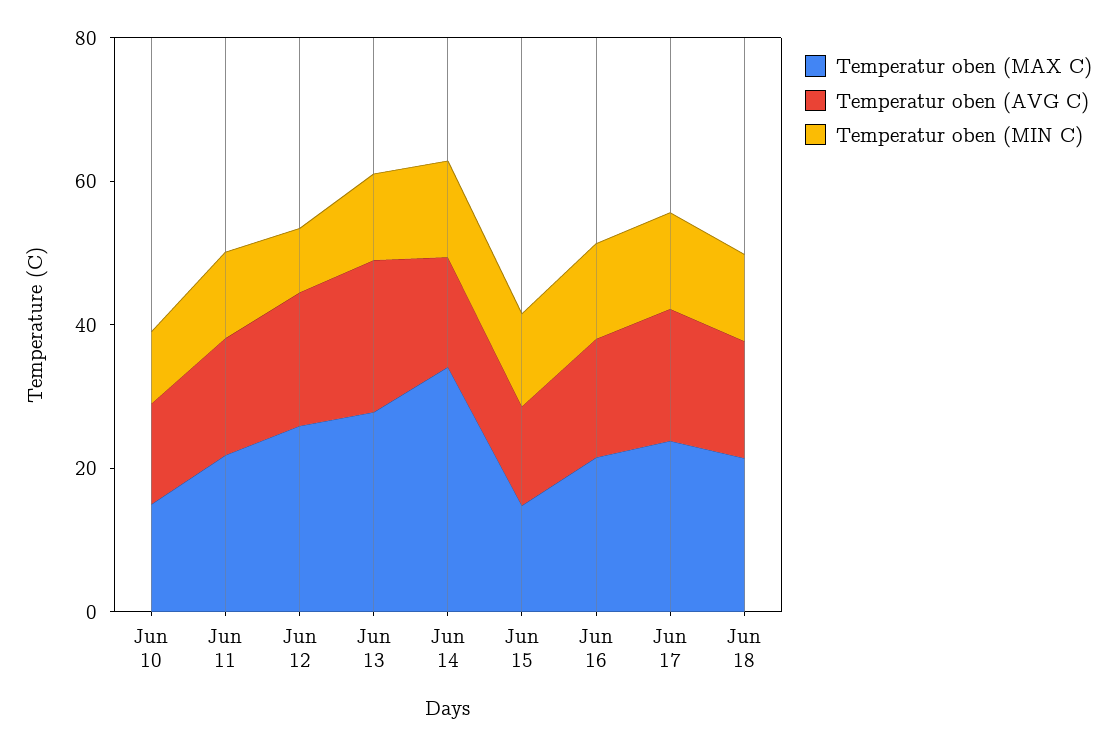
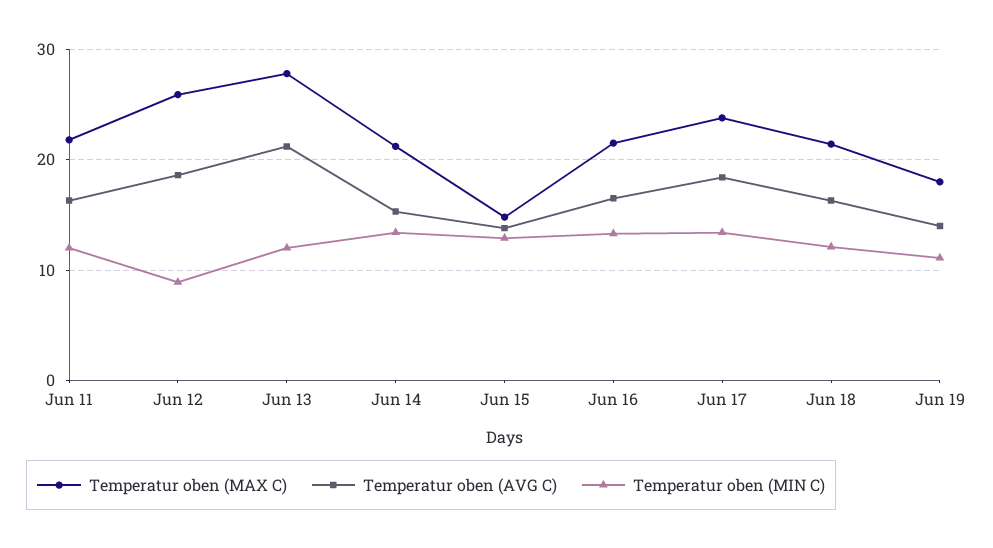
Temperatur oben (MAX C), Jun 10: 15 -> none
Temperatur oben (AVG C), Jun 10: 15 -> none
Temperatur oben (MIN C), Jun 10: 10 -> none
Temperatur oben (MAX C), Jun 14: 35 -> 21
Temperatur oben (MAX C), Jun 19: none -> 18
Temperatur oben (AVG C), Jun 19: none -> 14
Temperatur oben (MIN C), Jun 19: none -> 11

